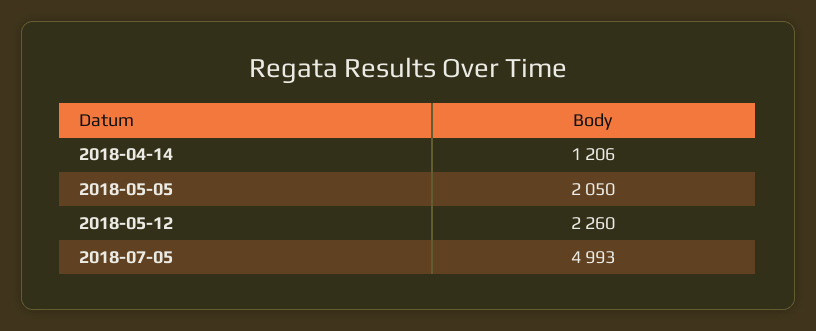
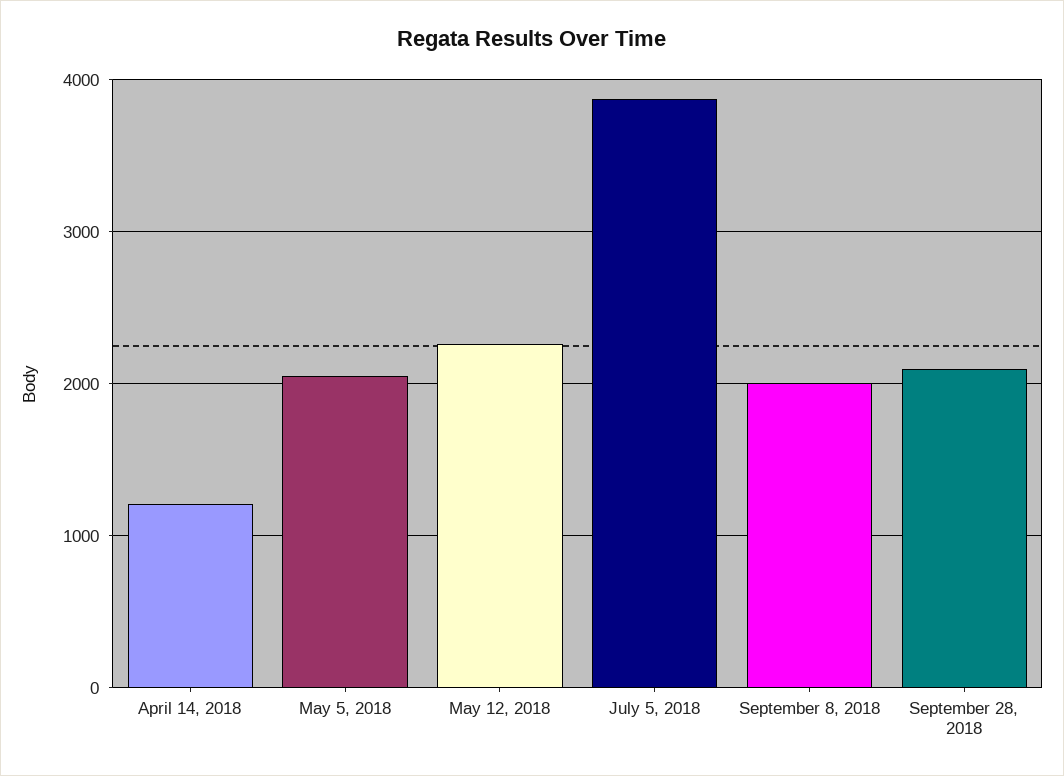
2018-07-05: 4993 -> 3900
September 8, 2018: none -> 2000
September 28, 2018: none -> 2100

